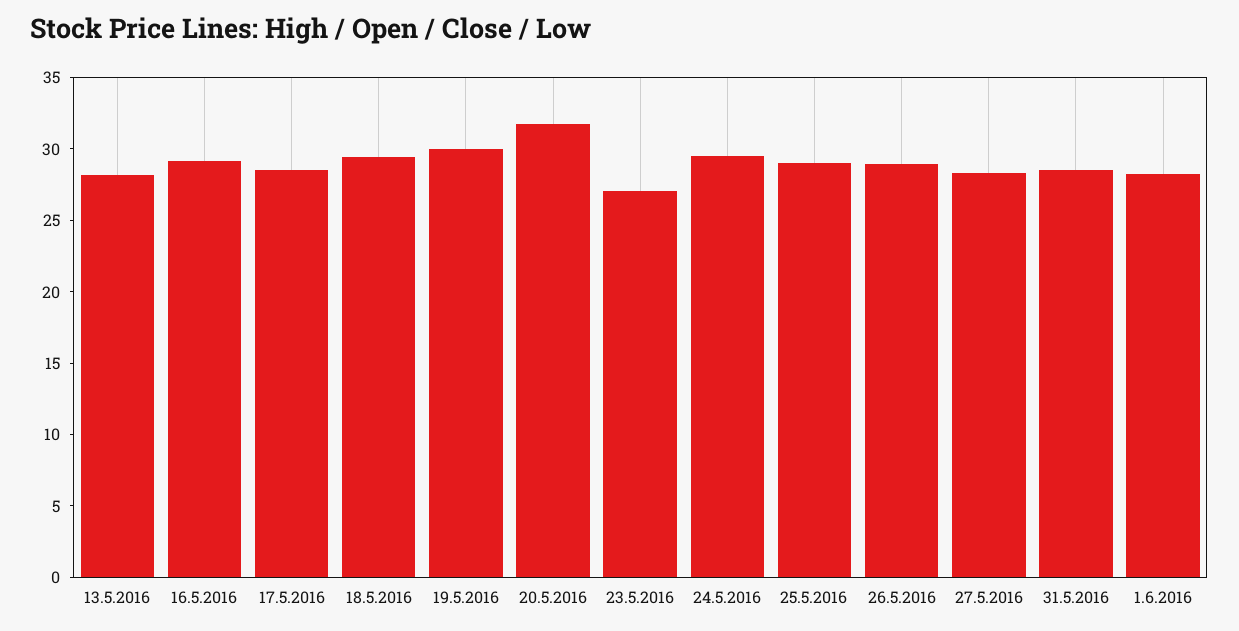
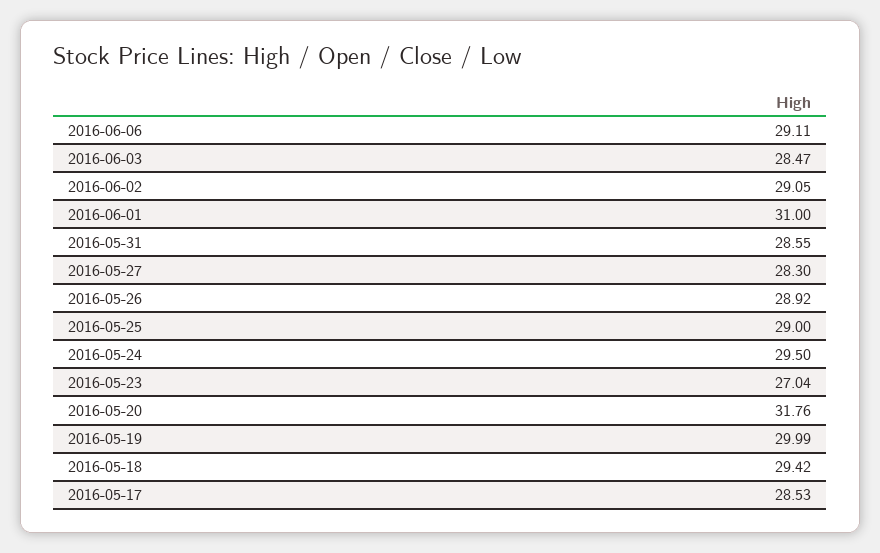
13.5.2016: 28 -> none
16.5.2016: 29 -> none
1.6.2016: 28 -> 31
2016-06-06: none -> 29.11
2016-06-03: none -> 28.47
2016-06-02: none -> 29.05

